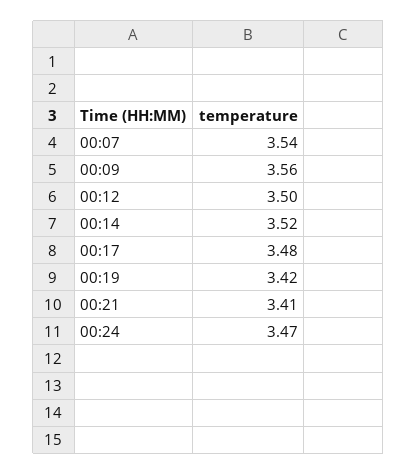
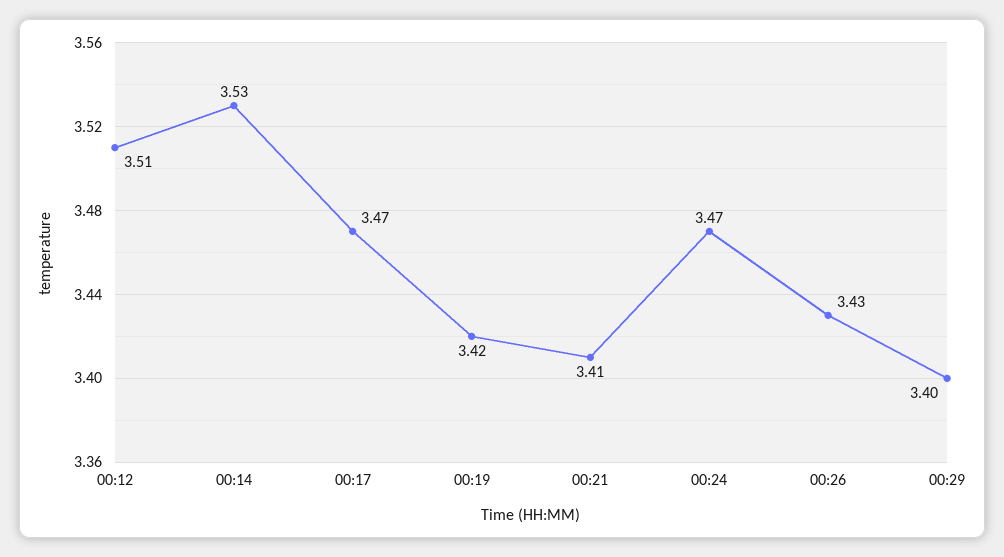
00:07: 3.54 -> none
00:09: 3.56 -> none
00:12: 3.5 -> 3.51
00:14: 3.52 -> 3.53
00:17: 3.48 -> 3.47
00:26: none -> 3.43
00:29: none -> 3.4

